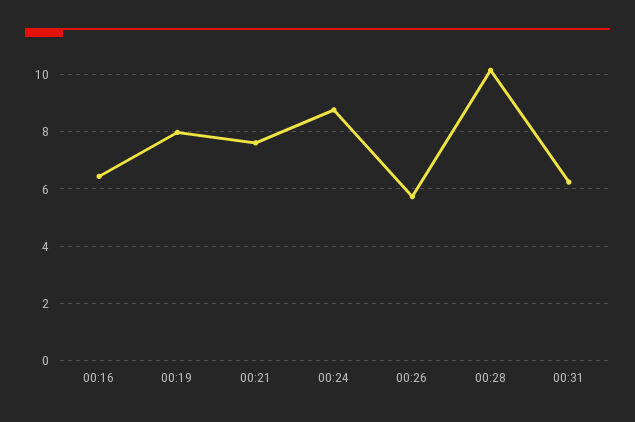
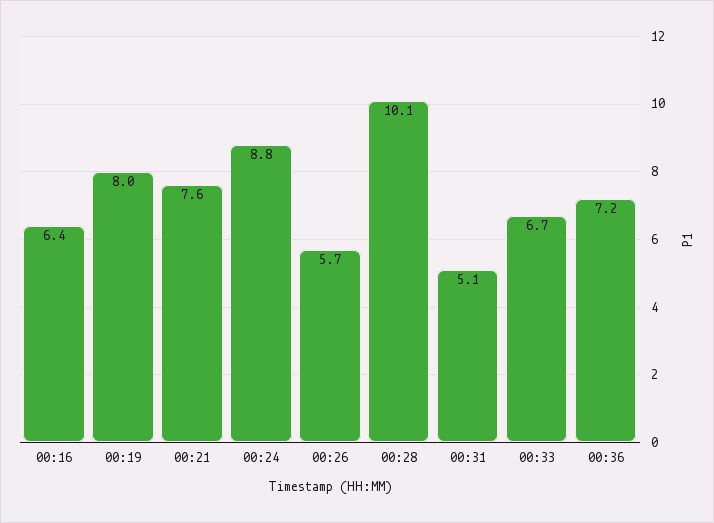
00:31: 6.25 -> 5.1
00:33: none -> 6.7
00:36: none -> 7.2

